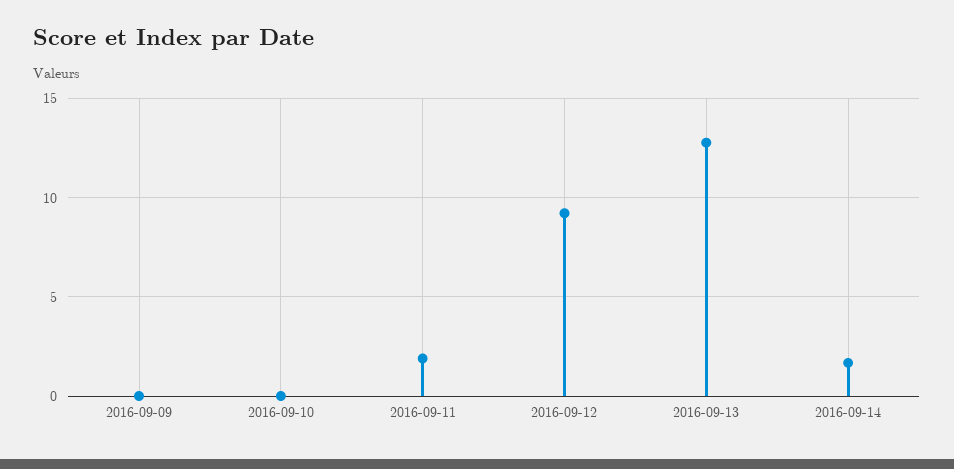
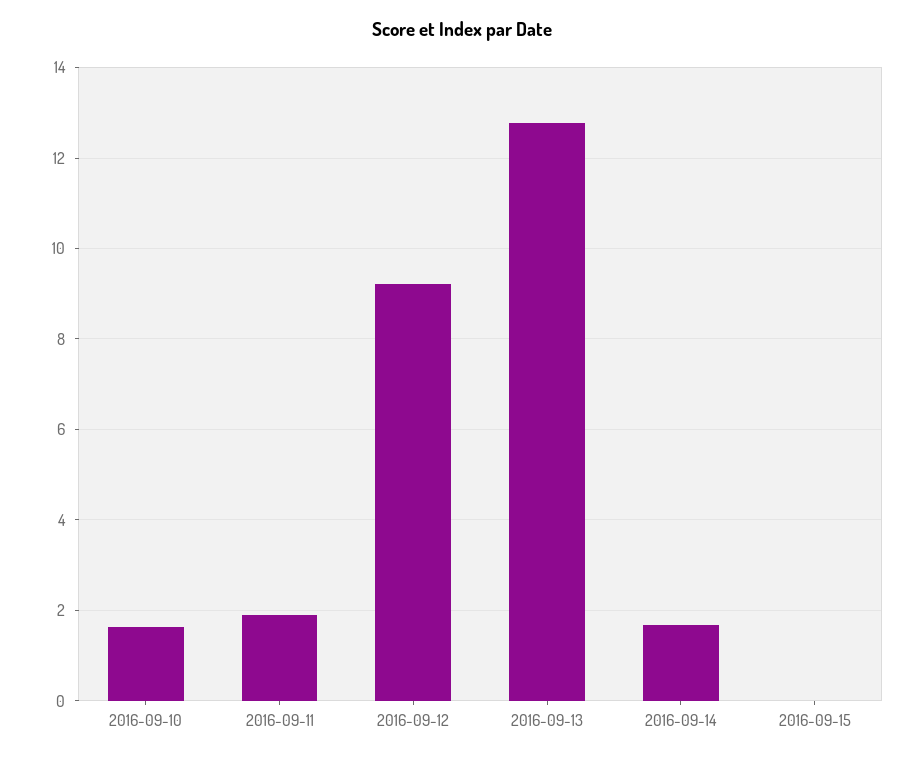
2016-09-09: 0 -> none
2016-09-10: 0 -> 1.6
2016-09-15: none -> 0

